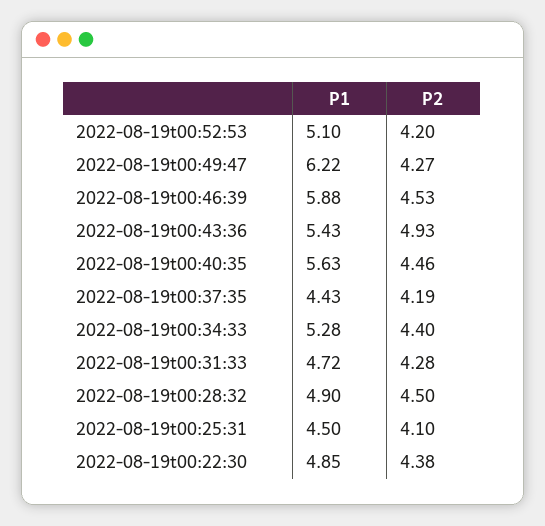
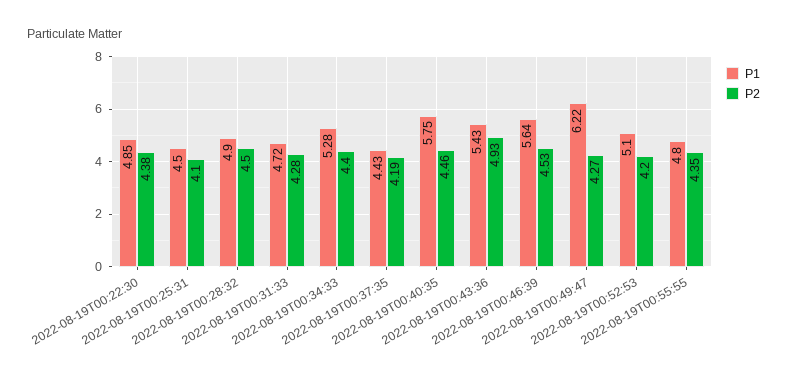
P1, 2022-08-19t00:46:39: 5.88 -> 5.64
P1, 2022-08-19t00:40:35: 5.63 -> 5.75
P1, 2022-08-19T00:55:55: none -> 4.8
P2, 2022-08-19T00:55:55: none -> 4.35

